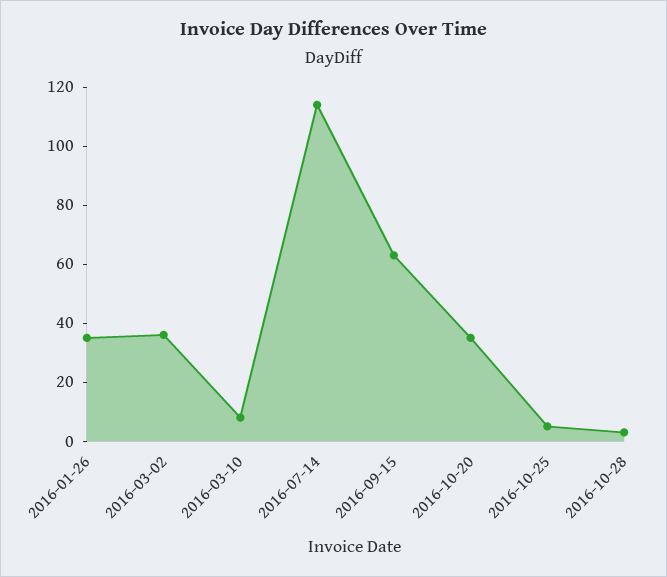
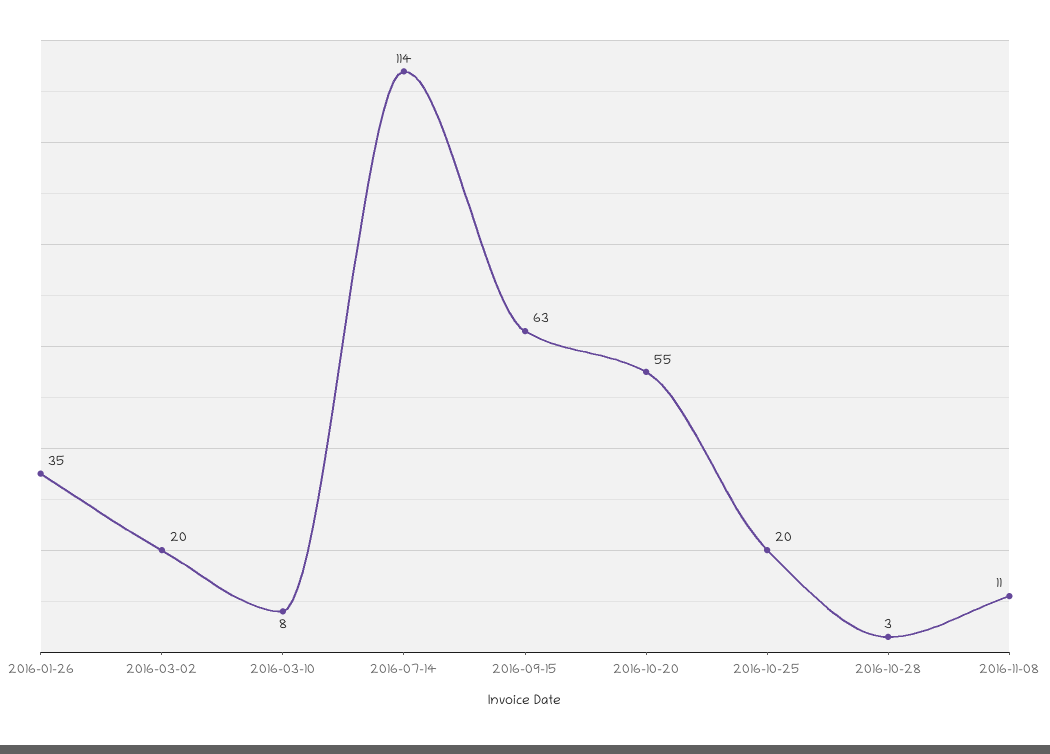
2016-03-02: 35 -> 20
2016-10-20: 35 -> 55
2016-10-25: 5 -> 20
2016-11-08: none -> 11

